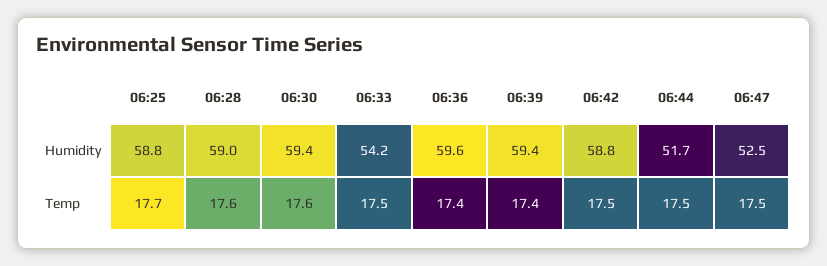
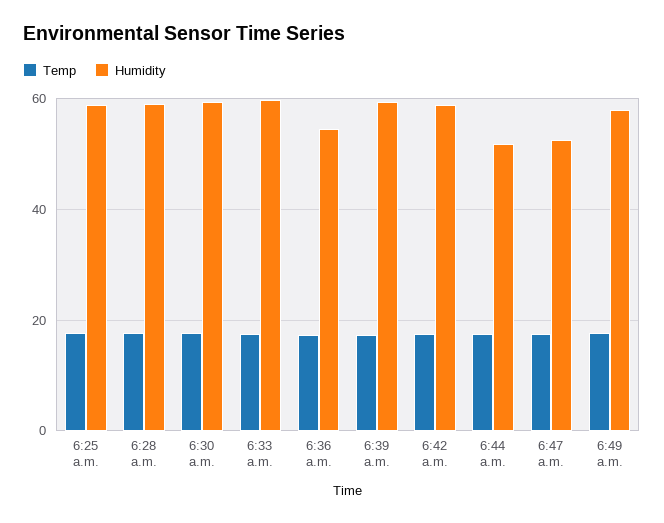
Humidity, 06:33: 54.2 -> 60
Humidity, 06:36: 59.6 -> 54
Temp, 6:49 a.m.: none -> 18
Humidity, 6:49 a.m.: none -> 58

